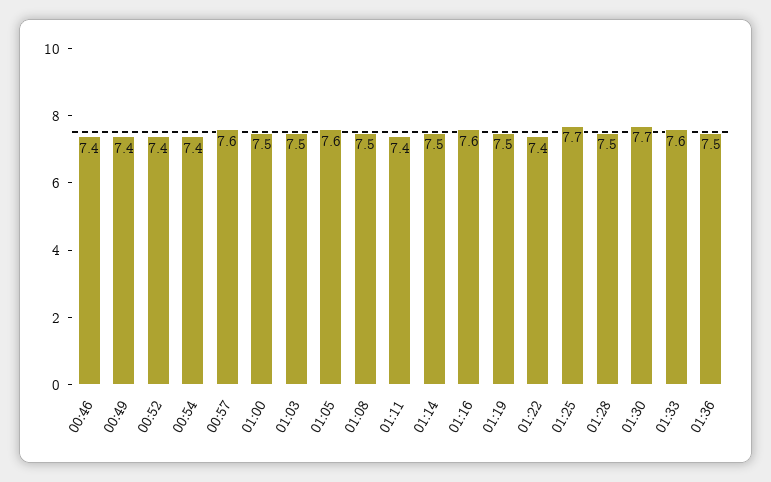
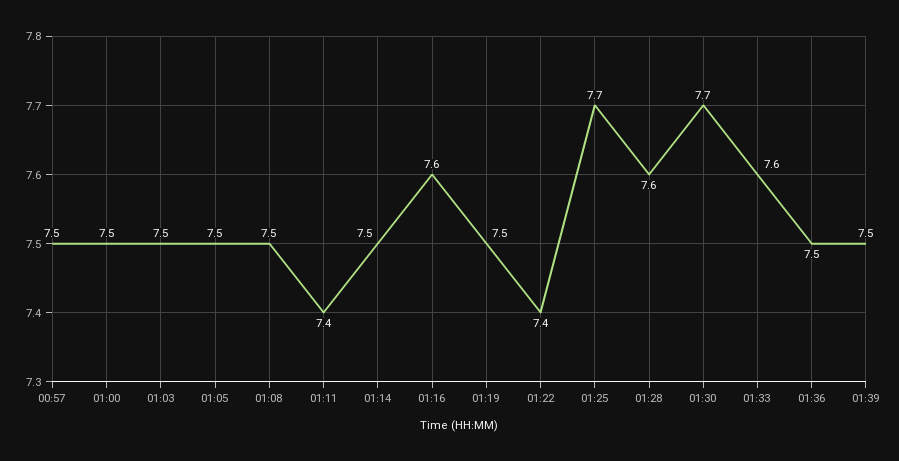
00:46: 7.4 -> none
00:49: 7.4 -> none
00:52: 7.4 -> none
00:54: 7.4 -> none
00:57: 7.6 -> 7.5
01:05: 7.6 -> 7.5
01:28: 7.5 -> 7.6
01:39: none -> 7.5

